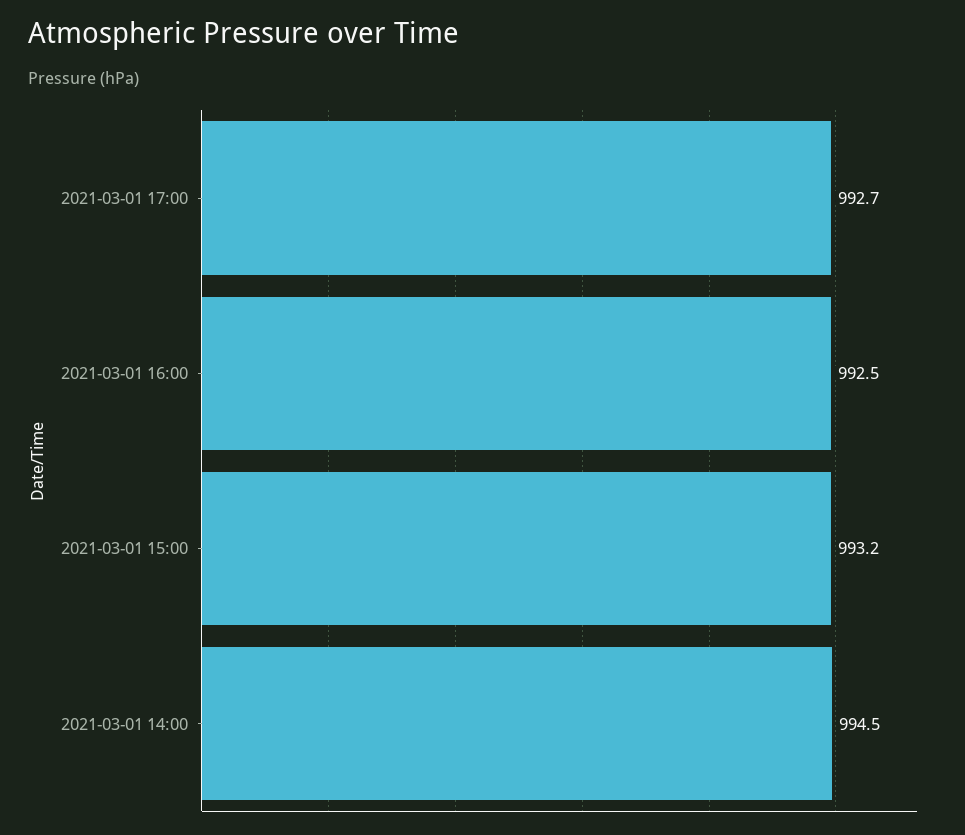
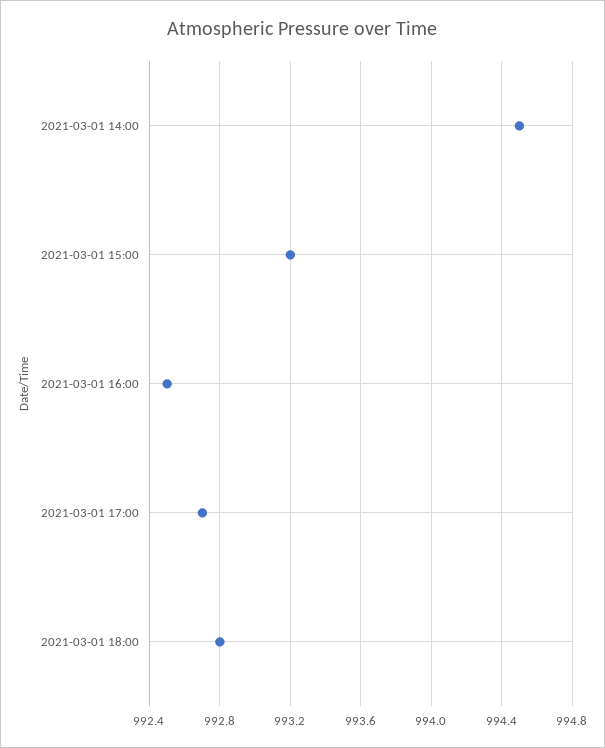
2021-03-01 18:00: none -> 992.8

